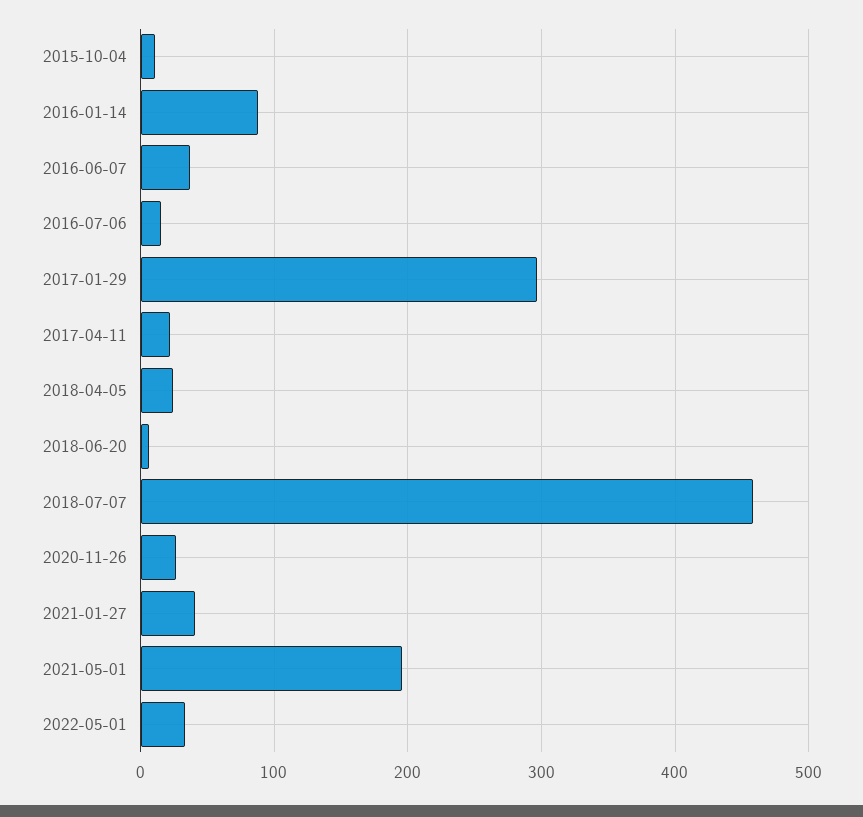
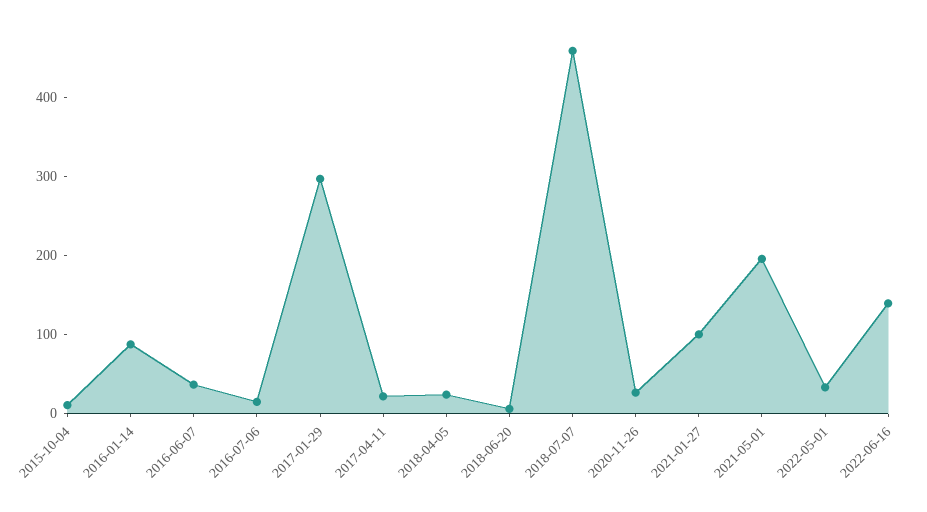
2021-01-27: 40 -> 100
2022-06-16: none -> 140

